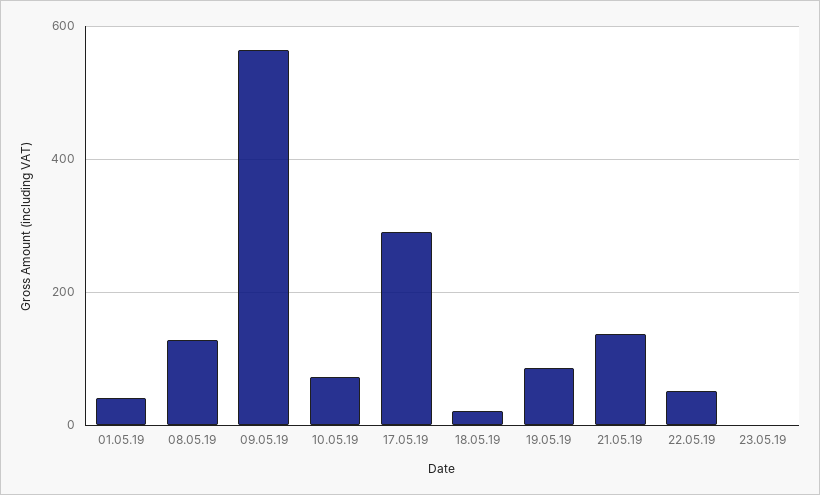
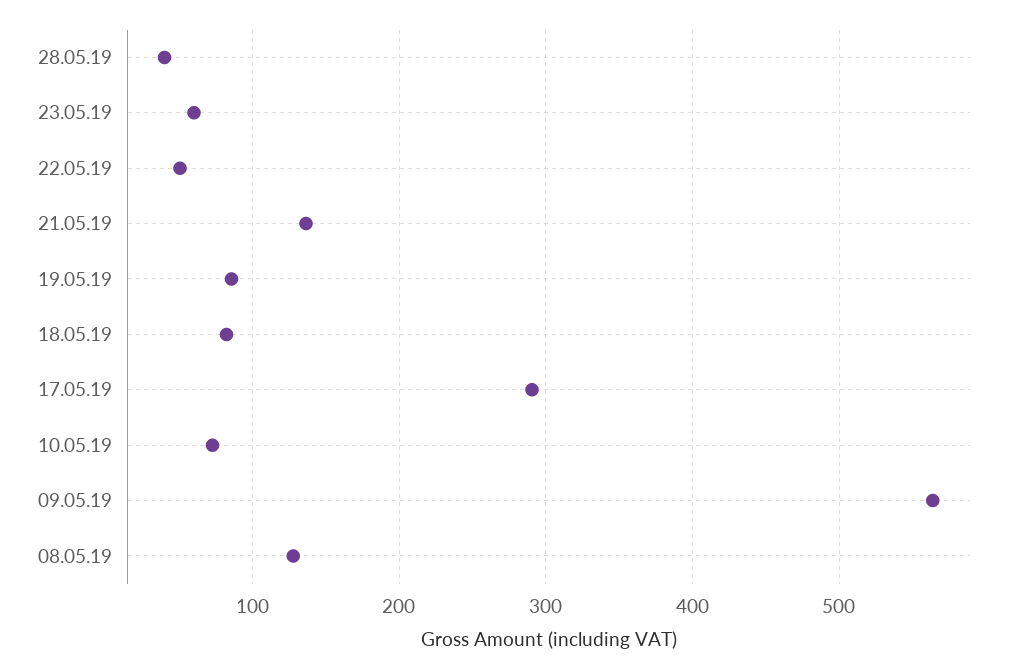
01.05.19: 40 -> none
18.05.19: 20 -> 80
23.05.19: 0 -> 60
28.05.19: none -> 40

